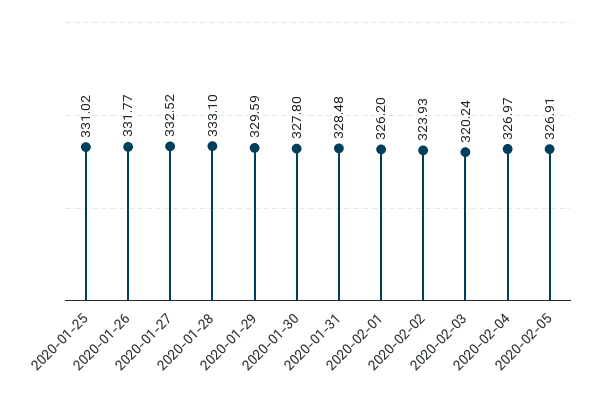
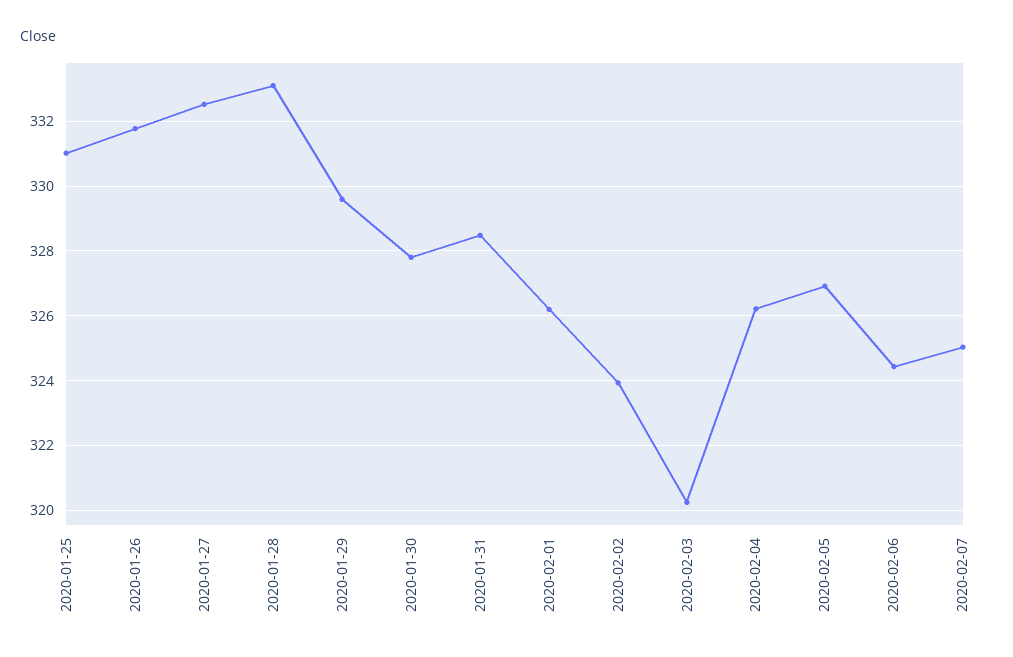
2020-02-04: 326.97 -> 326.2
2020-02-06: none -> 324.4
2020-02-07: none -> 325

